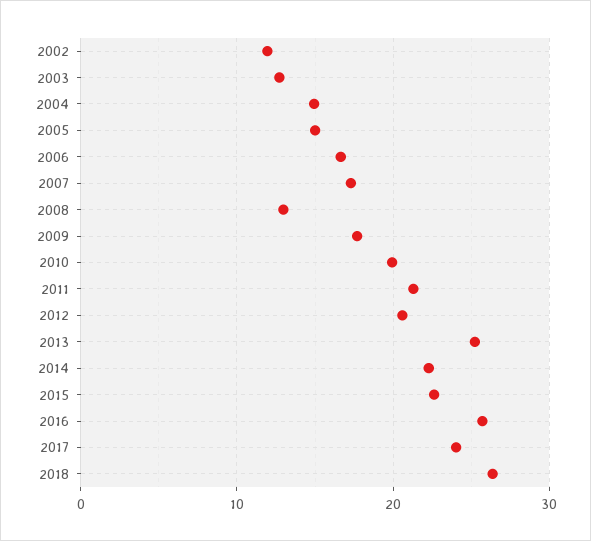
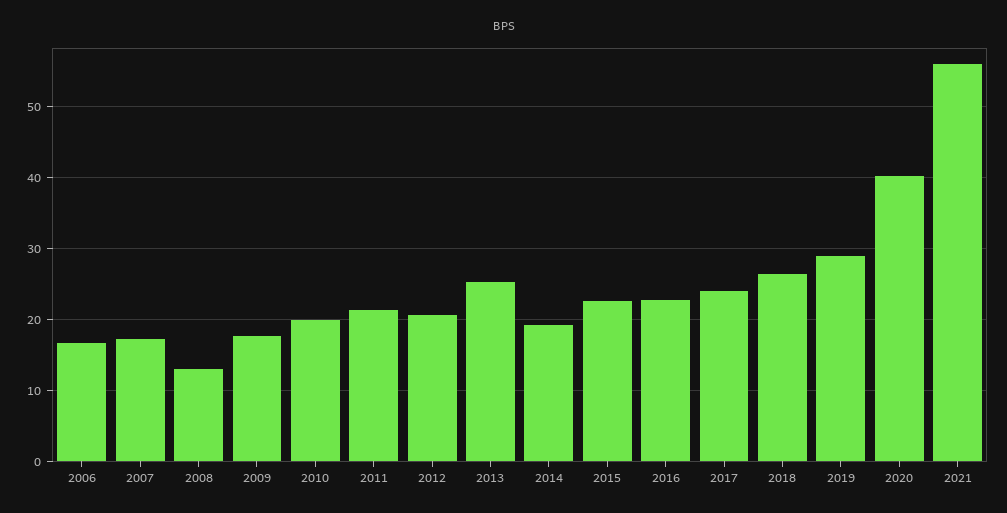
2002: 12 -> none
2003: 13 -> none
2004: 15 -> none
2005: 15 -> none
2014: 22 -> 19
2016: 26 -> 23
2019: none -> 29
2020: none -> 40
2021: none -> 56

